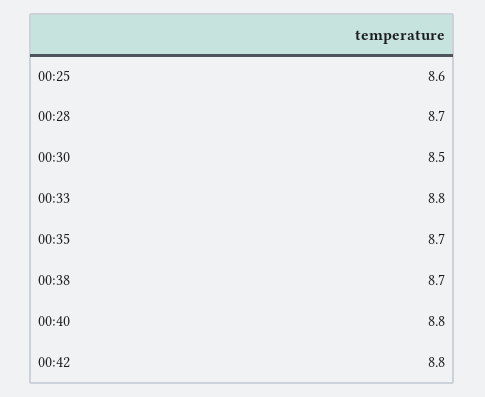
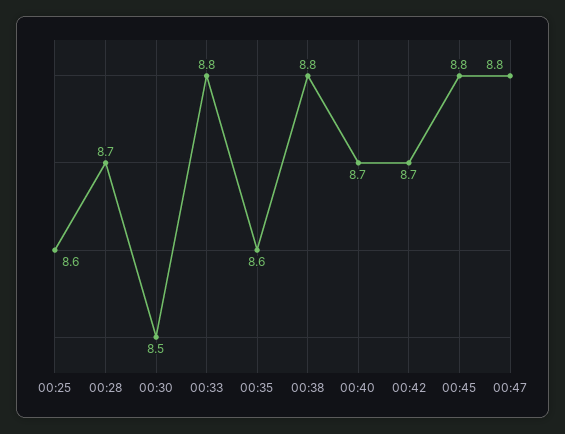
00:35: 8.7 -> 8.6
00:38: 8.7 -> 8.8
00:40: 8.8 -> 8.7
00:42: 8.8 -> 8.7
00:45: none -> 8.8
00:47: none -> 8.8

